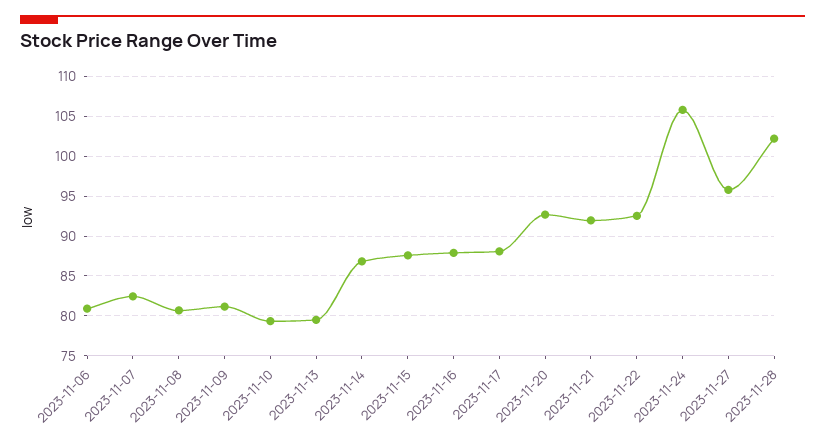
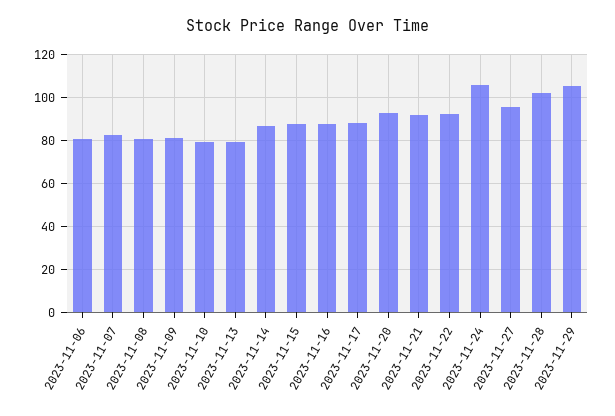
2023-11-29: none -> 105

